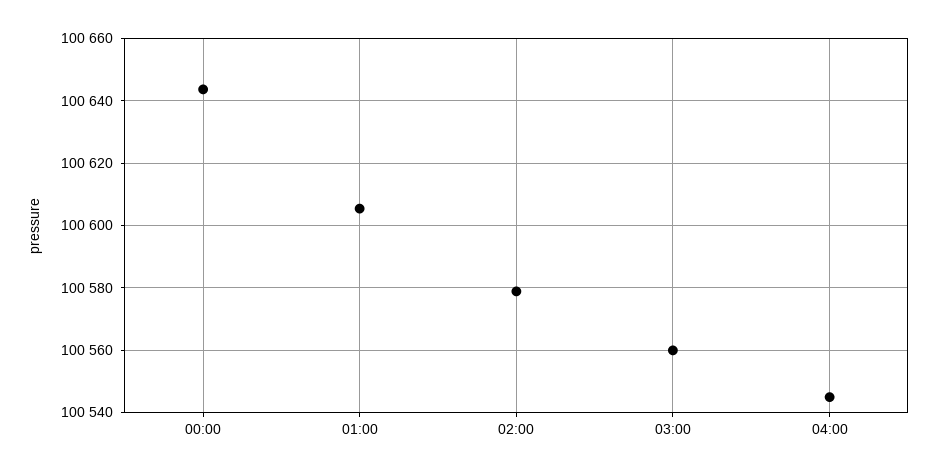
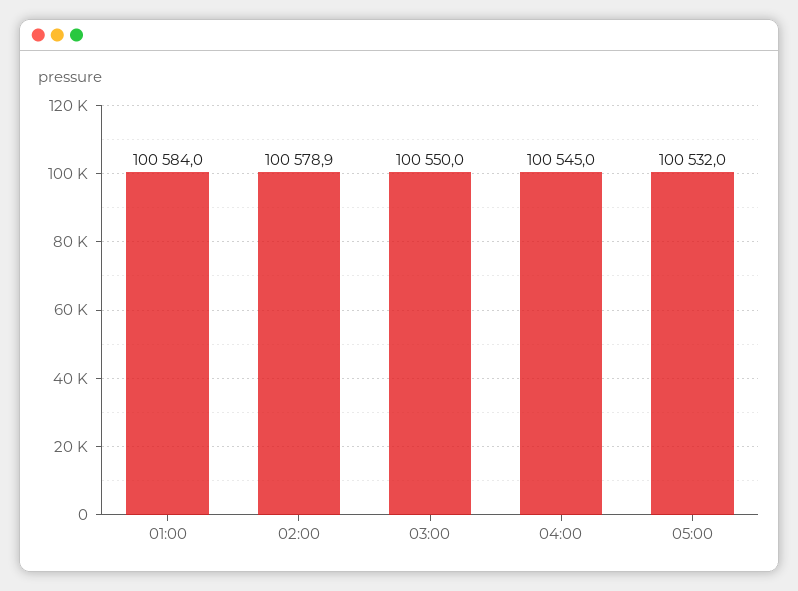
00:00: 100644 -> none
01:00: 100606 -> 100584
03:00: 100560 -> 100550
05:00: none -> 100532

